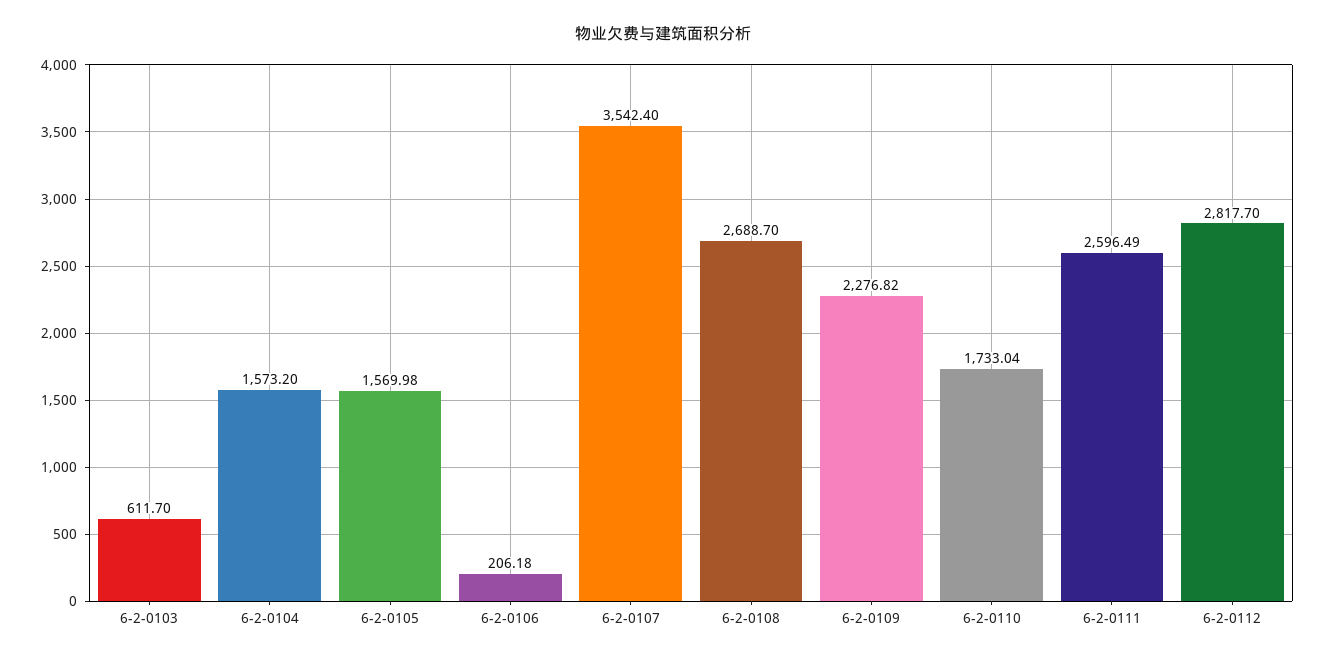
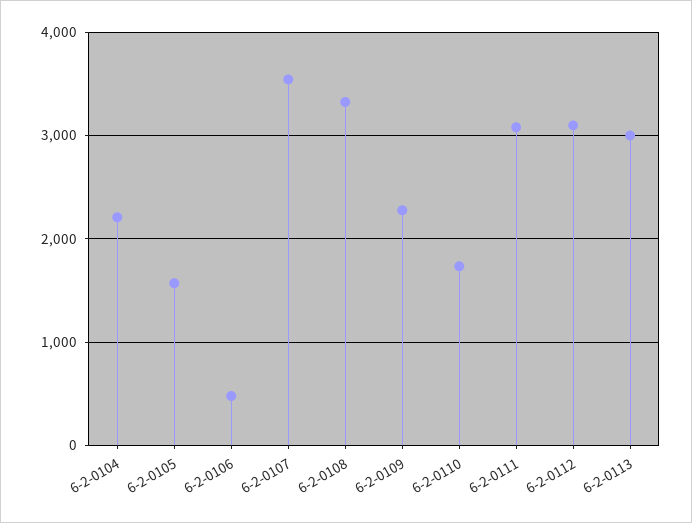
6-2-0103: 611.7 -> none
6-2-0104: 1573.2 -> 2200
6-2-0106: 206.18 -> 500
6-2-0108: 2688.7 -> 3300
6-2-0111: 2596.49 -> 3100
6-2-0112: 2817.7 -> 3100
6-2-0113: none -> 3000

